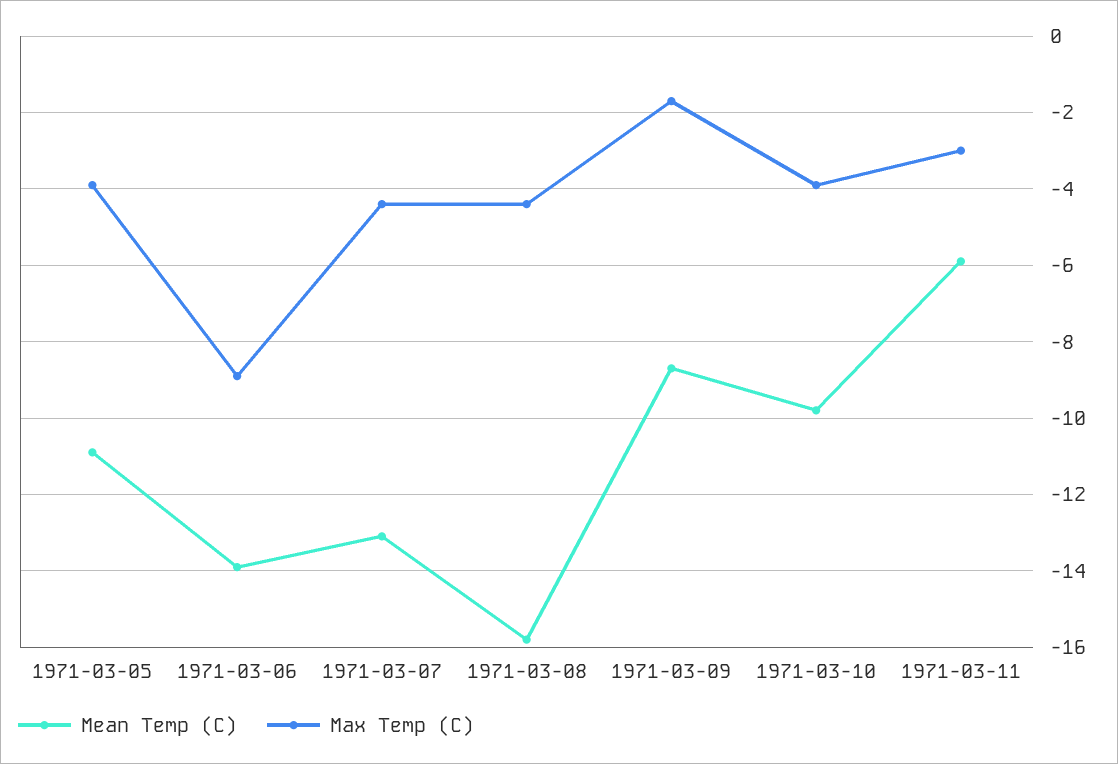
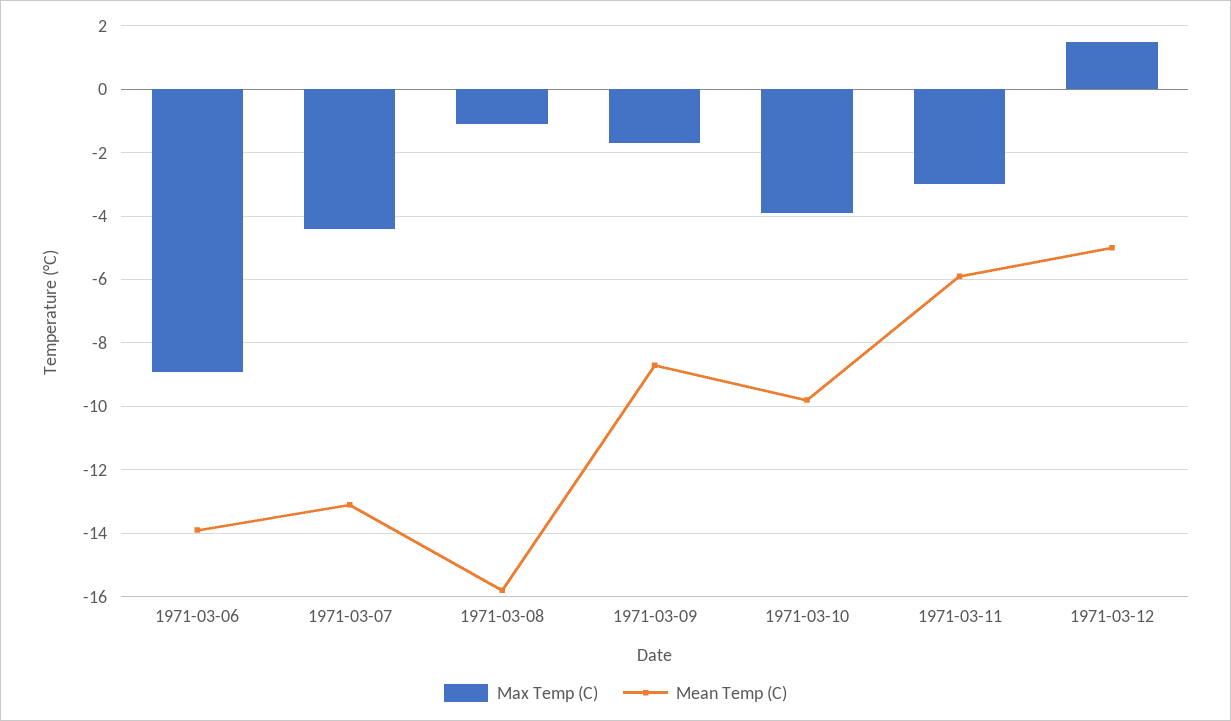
Mean Temp (C), 1971-03-05: -11 -> none
Max Temp (C), 1971-03-05: -4 -> none
Max Temp (C), 1971-03-08: -4.5 -> -1
Max Temp (C), 1971-03-12: none -> 1.5
Mean Temp (C), 1971-03-12: none -> -5

